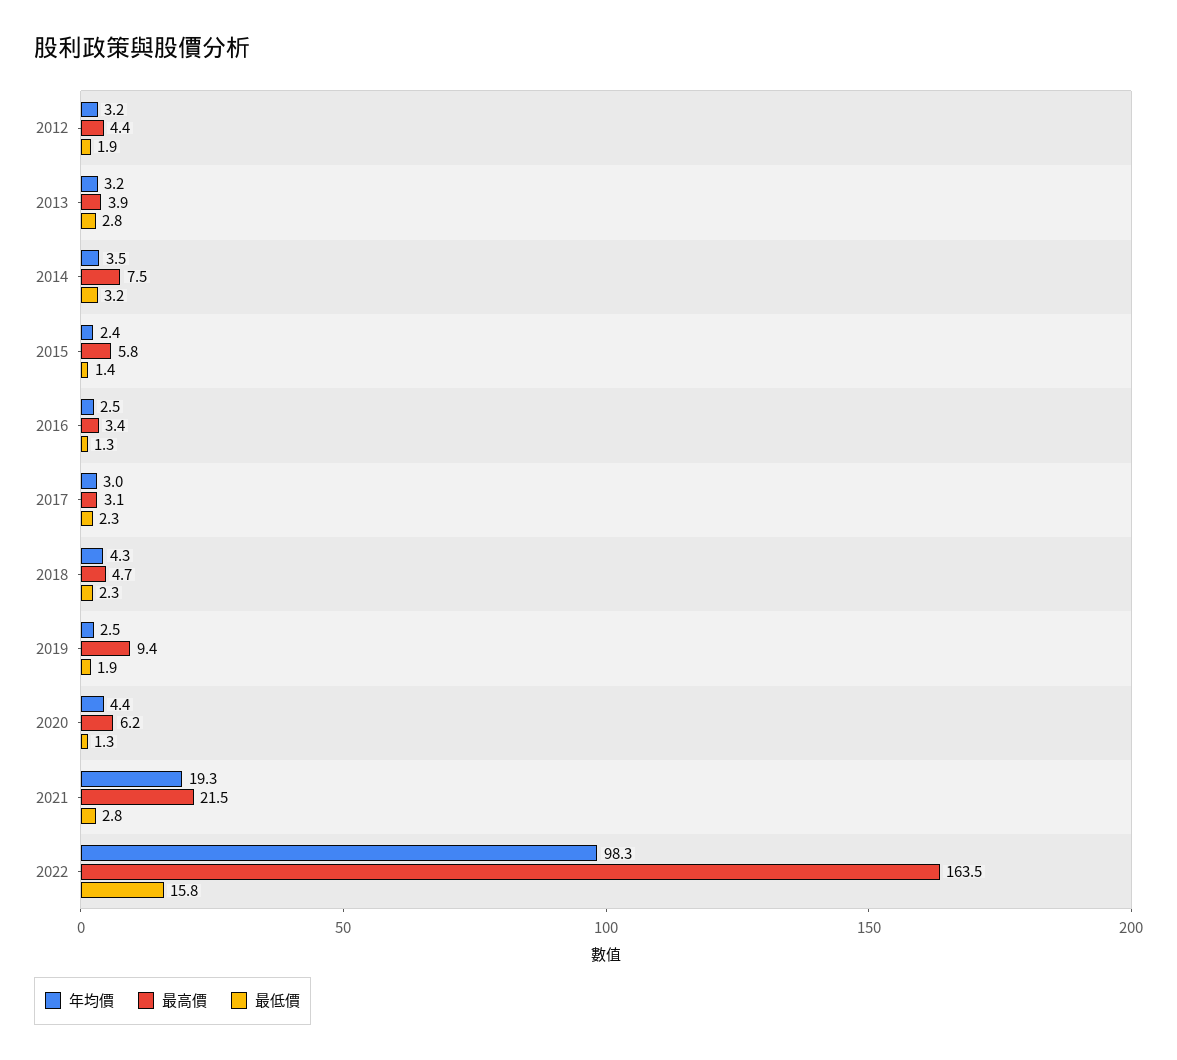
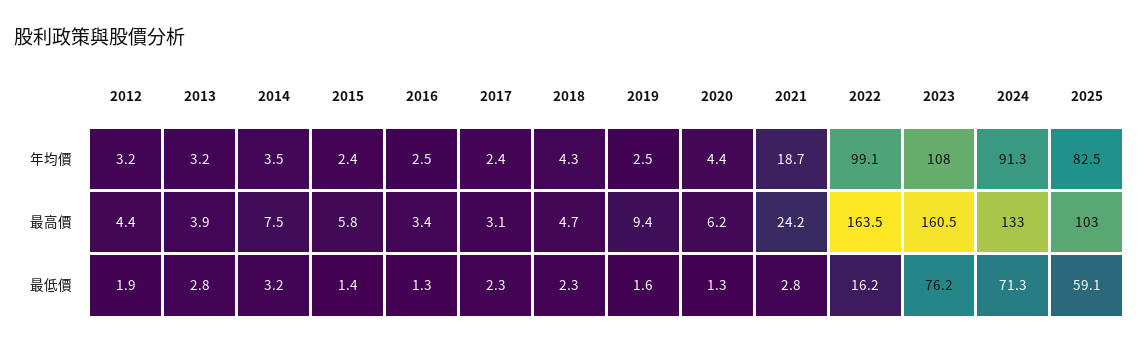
年均價, 2017: 3 -> 2.4
最低價, 2019: 1.9 -> 1.6
年均價, 2021: 19.3 -> 18.7
最高價, 2021: 21.5 -> 24.2
年均價, 2022: 98.3 -> 99.1
最低價, 2022: 15.8 -> 16.2
年均價, 2023: none -> 108
年均價, 2024: none -> 91.3
年均價, 2025: none -> 82.5
最高價, 2023: none -> 160.5
最高價, 2024: none -> 133
最高價, 2025: none -> 103
最低價, 2023: none -> 76.2
最低價, 2024: none -> 71.3
最低價, 2025: none -> 59.1

